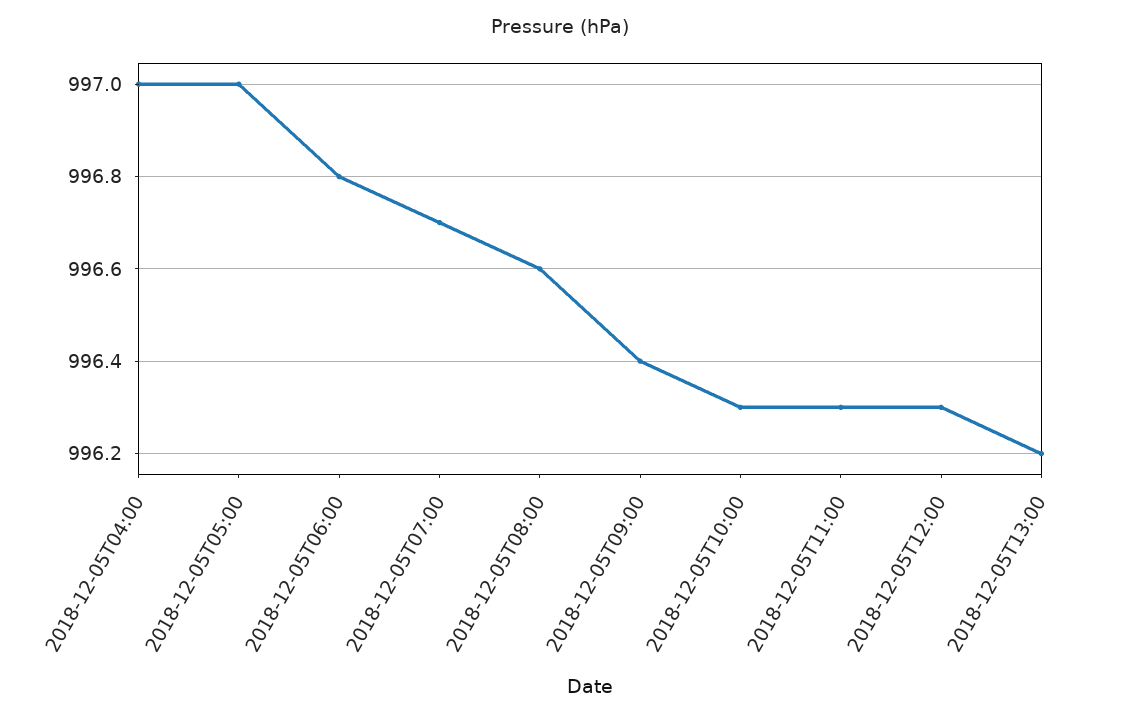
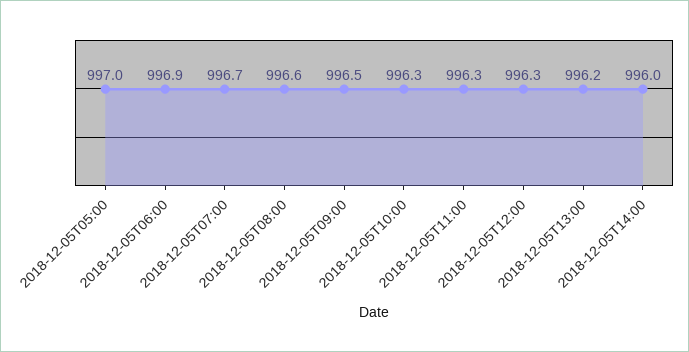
2018-12-05T04:00: 997 -> none
2018-12-05T06:00: 996.8 -> 996.9
2018-12-05T09:00: 996.4 -> 996.5
2018-12-05T14:00: none -> 996

